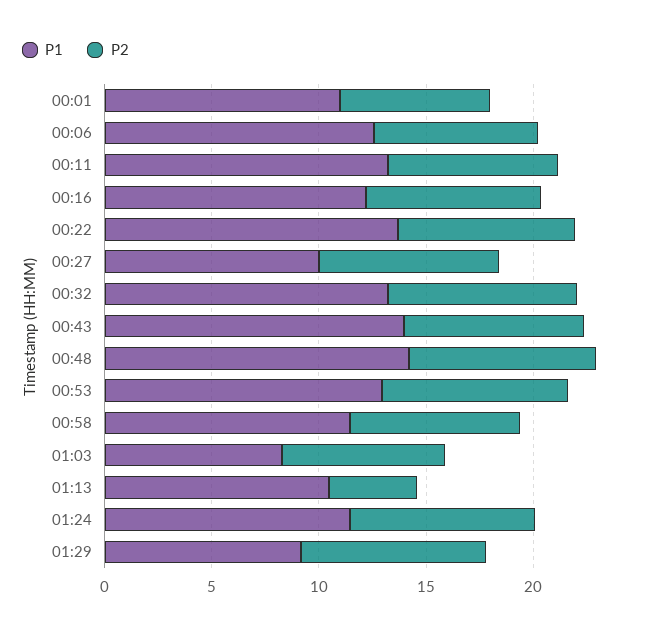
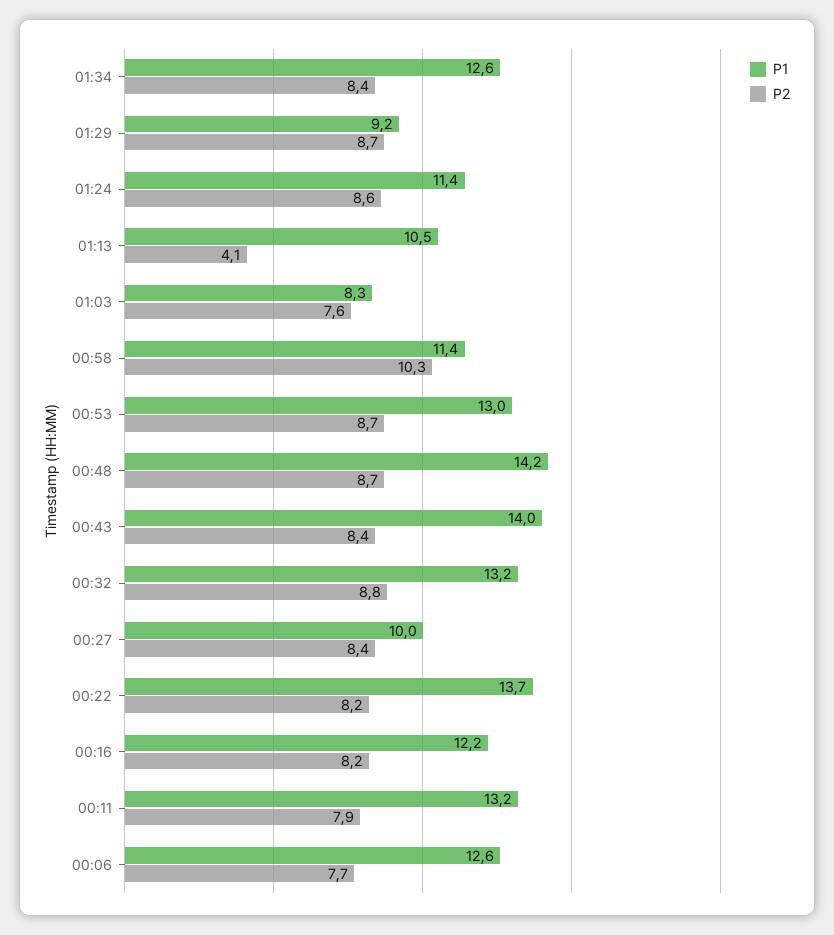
P1, 00:01: 11 -> none
P2, 00:01: 7 -> none
P2, 00:58: 8 -> 10.3
P1, 01:34: none -> 12.6
P2, 01:34: none -> 8.4

